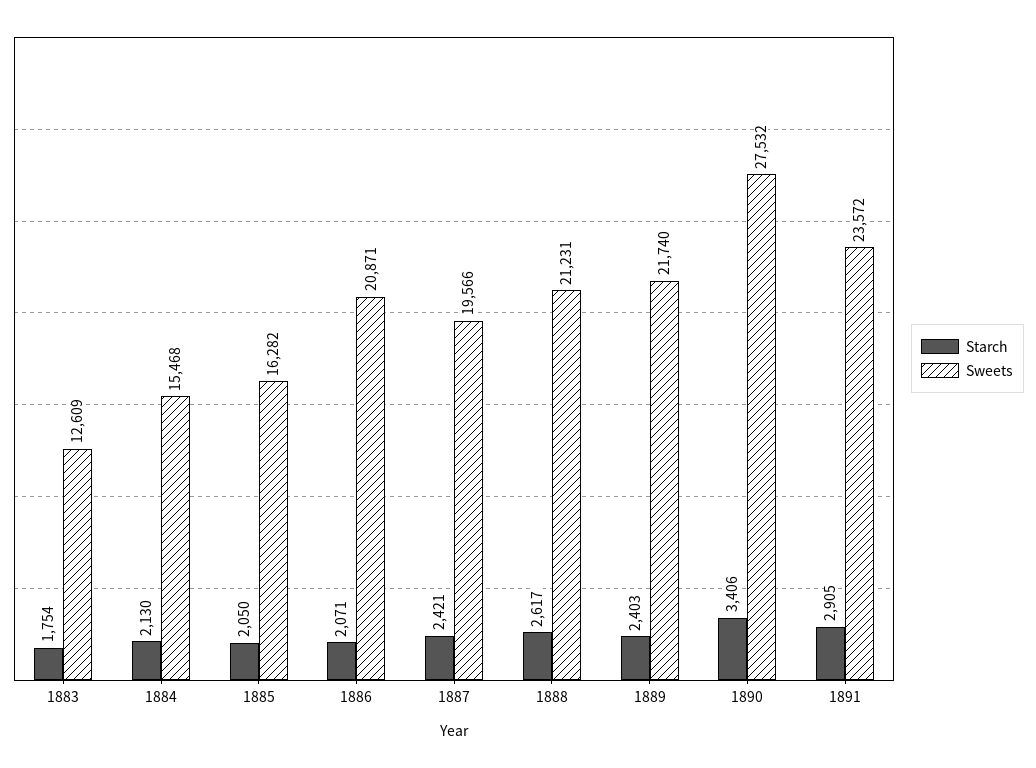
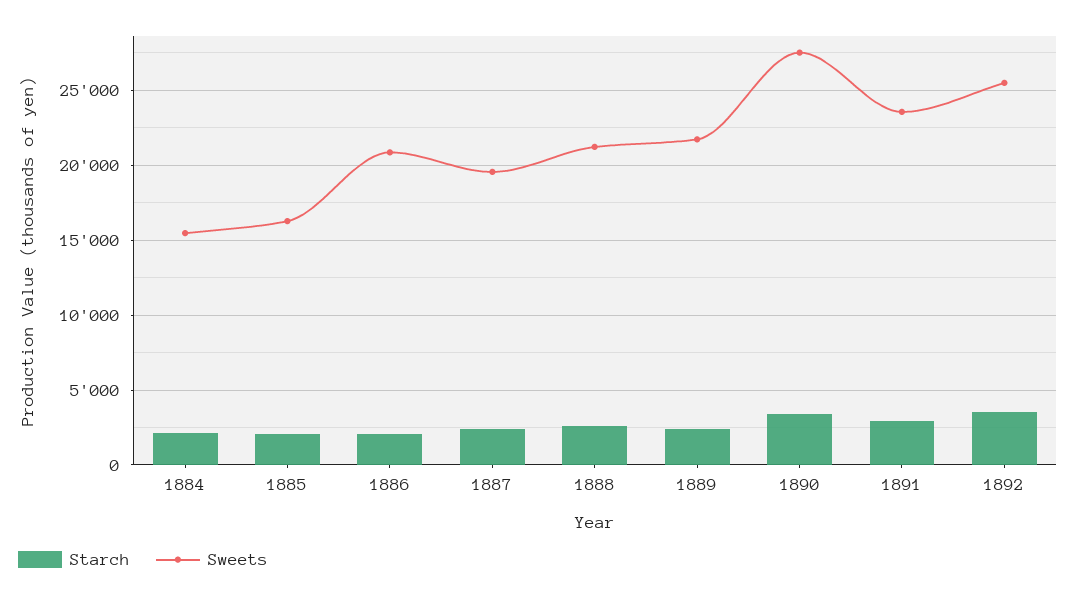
Starch, 1883: 1754 -> none
Sweets, 1883: 12609 -> none
Starch, 1892: none -> 3500
Sweets, 1892: none -> 25500

